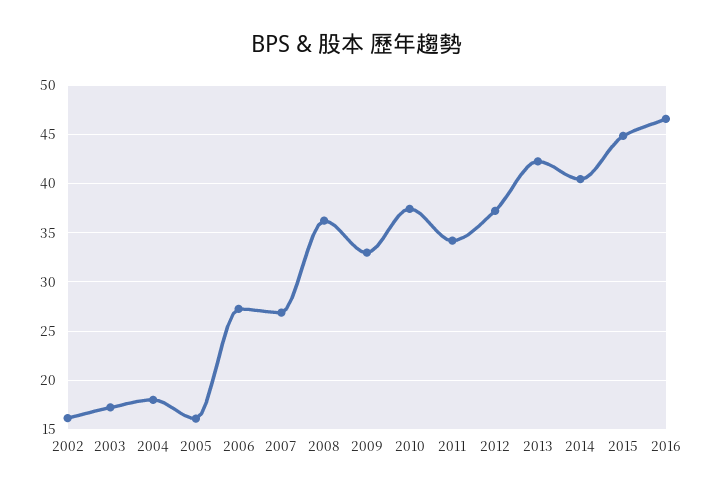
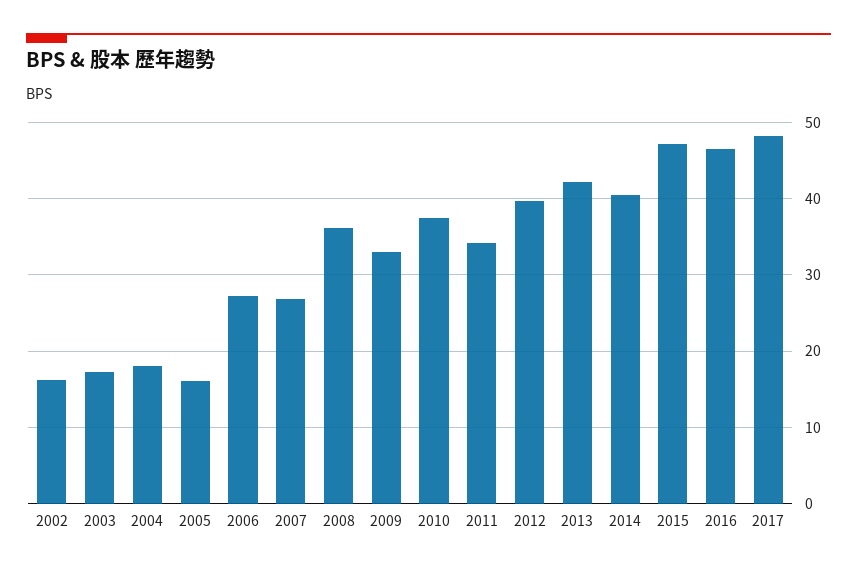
2012: 37 -> 40
2015: 45 -> 47
2017: none -> 48

